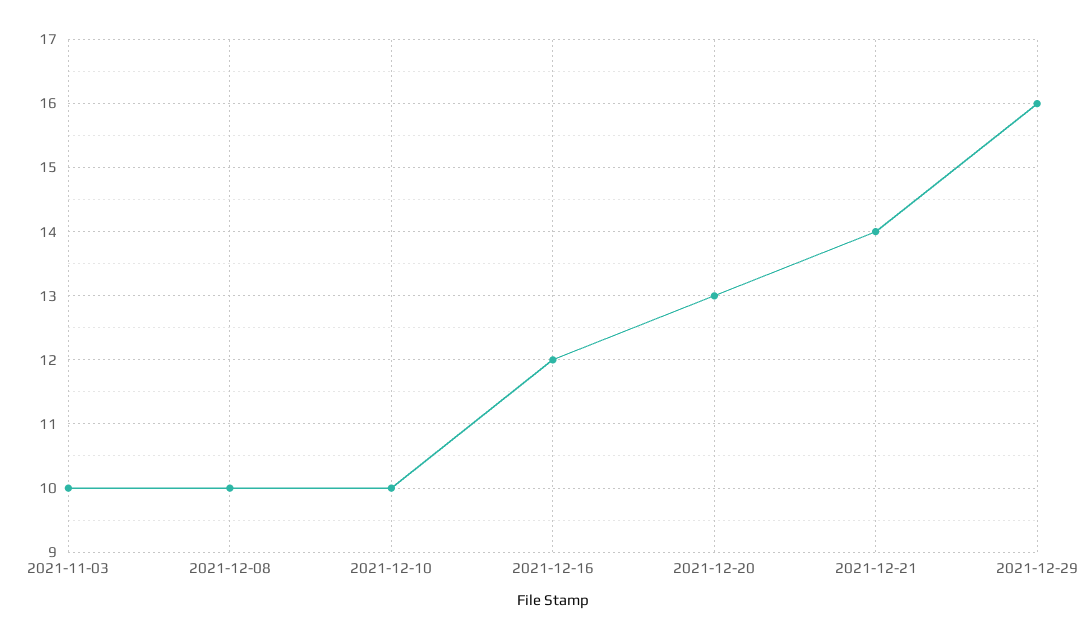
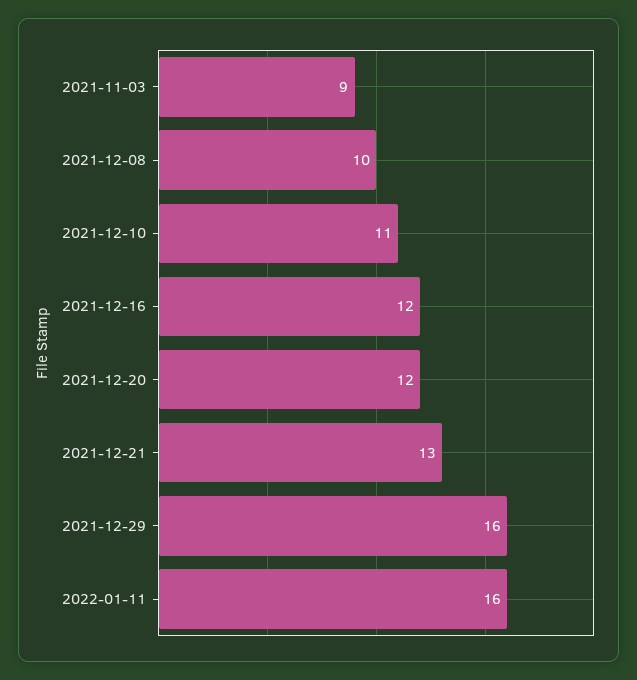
2021-11-03: 10 -> 9
2021-12-10: 10 -> 11
2021-12-20: 13 -> 12
2021-12-21: 14 -> 13
2022-01-11: none -> 16

